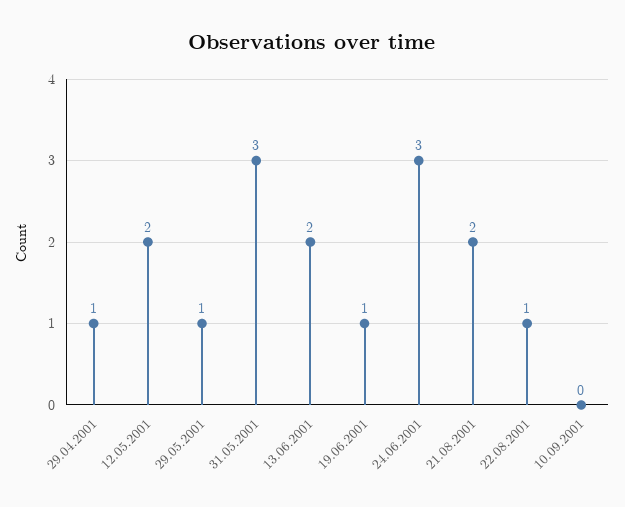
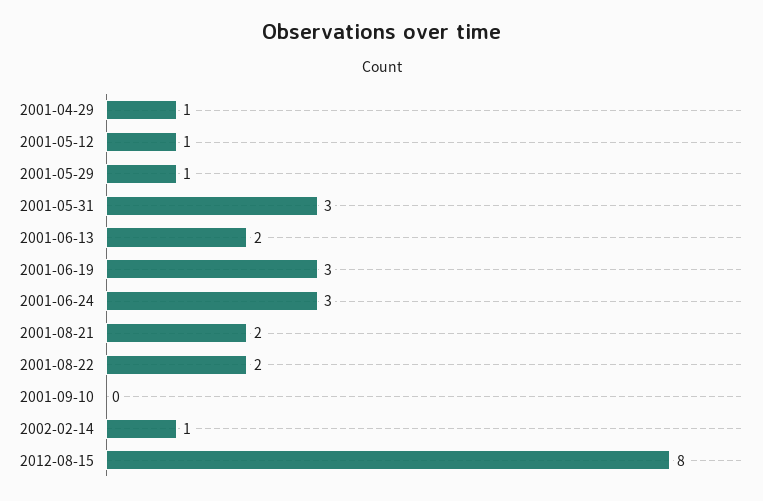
12.05.2001: 2 -> 1
19.06.2001: 1 -> 3
22.08.2001: 1 -> 2
2002-02-14: none -> 1
2012-08-15: none -> 8

